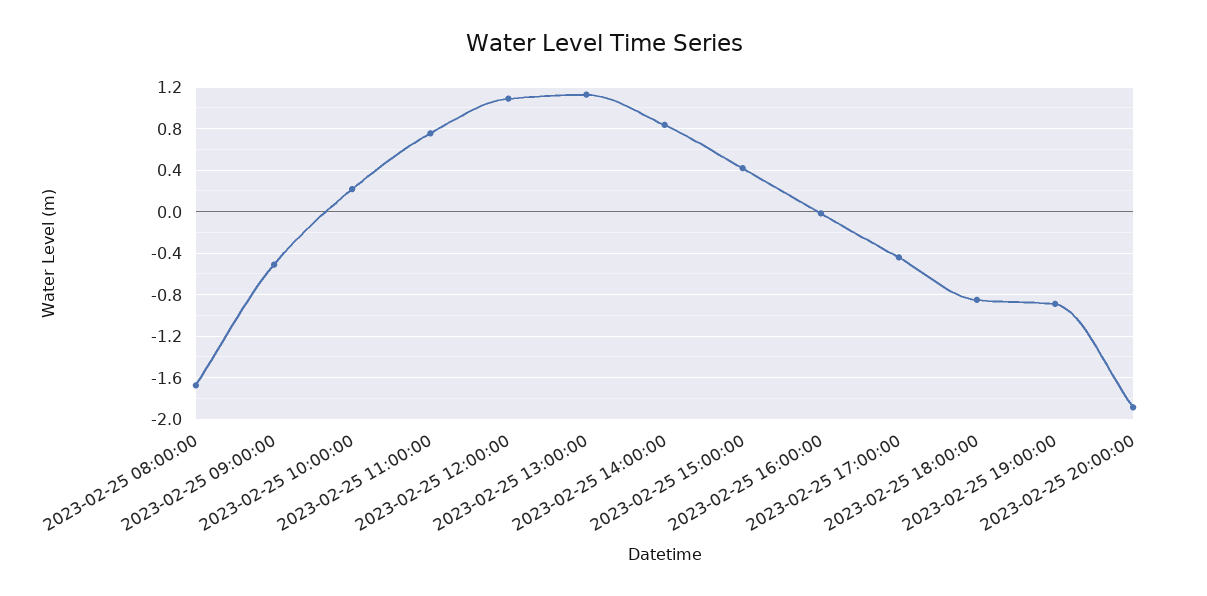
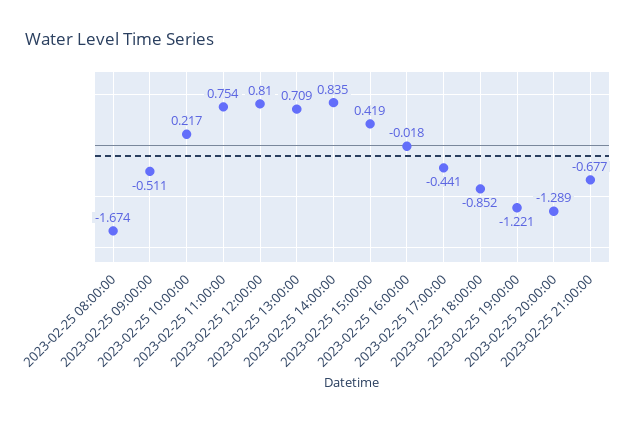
2023-02-25 12:00:00: 1.1 -> 0.81
2023-02-25 13:00:00: 1.1 -> 0.709
2023-02-25 19:00:00: -0.9 -> -1.221
2023-02-25 20:00:00: -1.9 -> -1.289
2023-02-25 21:00:00: none -> -0.677

